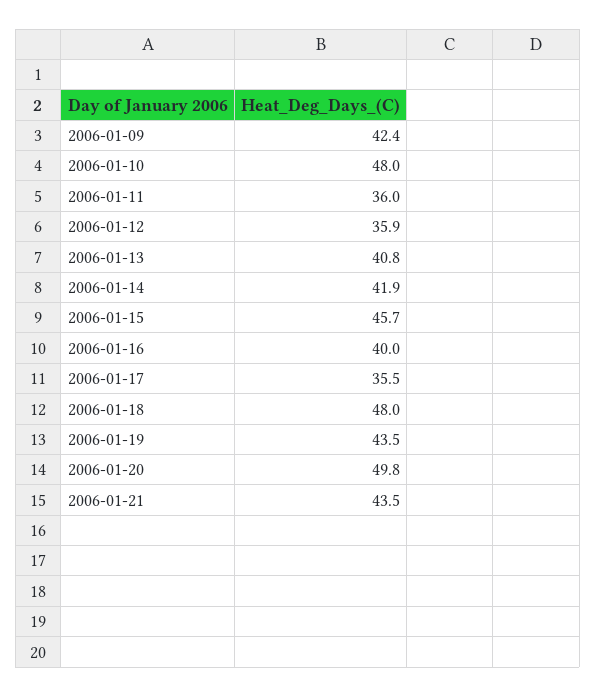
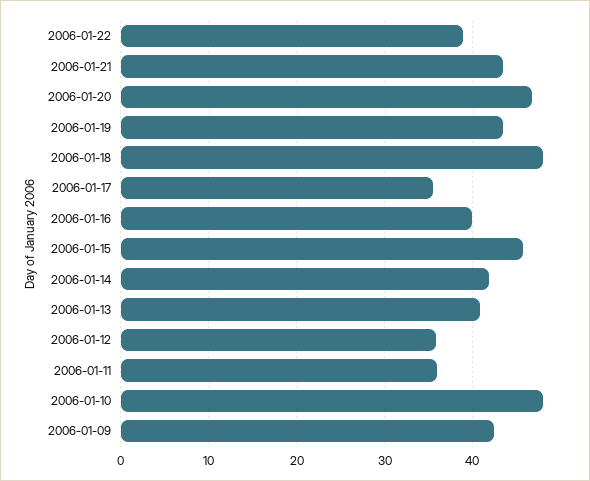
2006-01-20: 49.8 -> 47
2006-01-22: none -> 39

